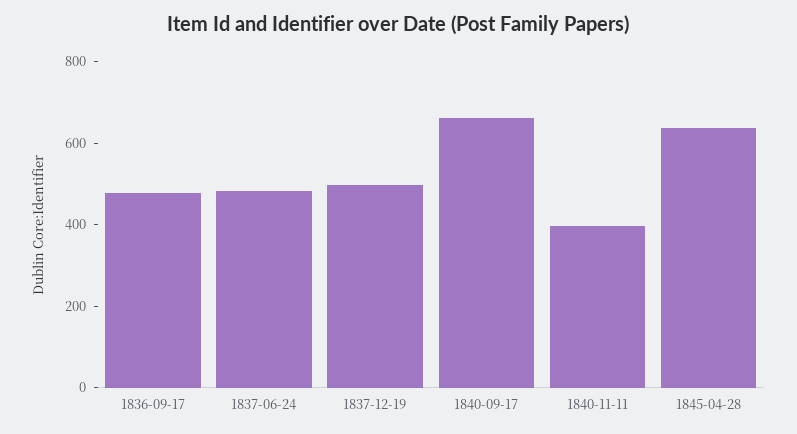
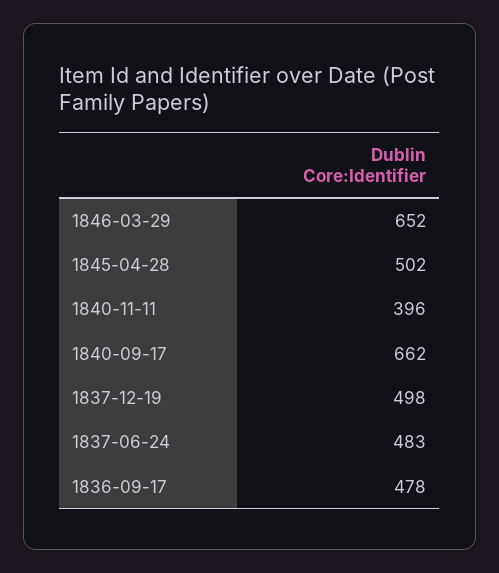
1845-04-28: 650 -> 502
1846-03-29: none -> 652

